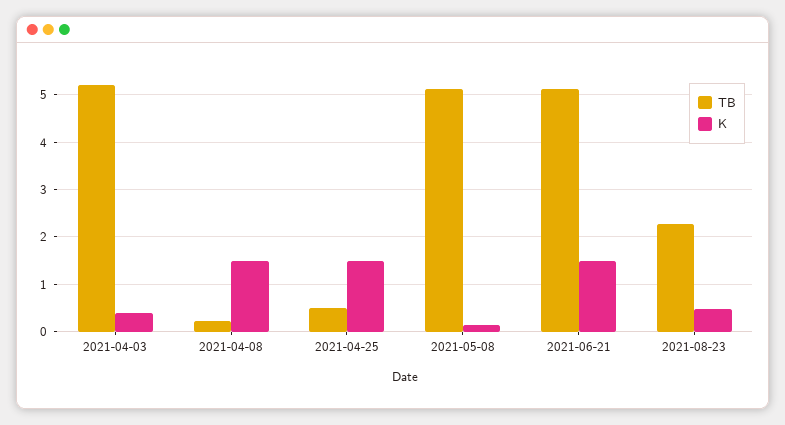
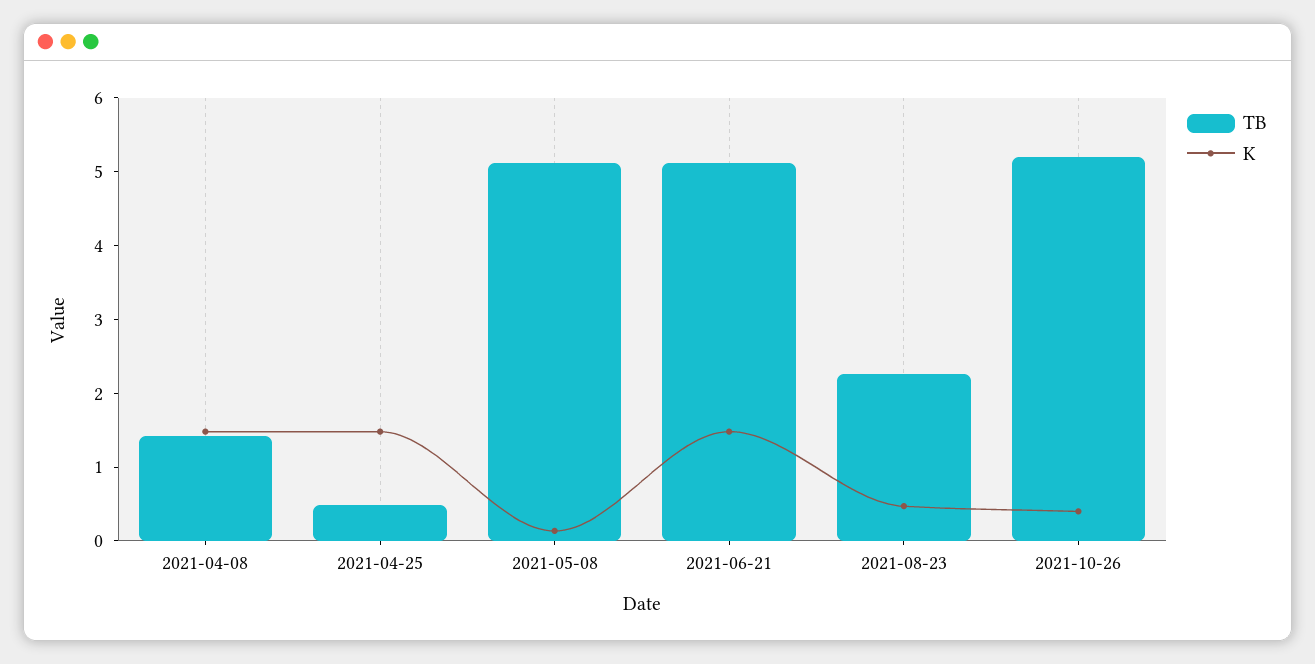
TB, 2021-04-03: 5.2 -> none
K, 2021-04-03: 0.4 -> none
TB, 2021-04-08: 0.2 -> 1.4
TB, 2021-10-26: none -> 5.2
K, 2021-10-26: none -> 0.4

